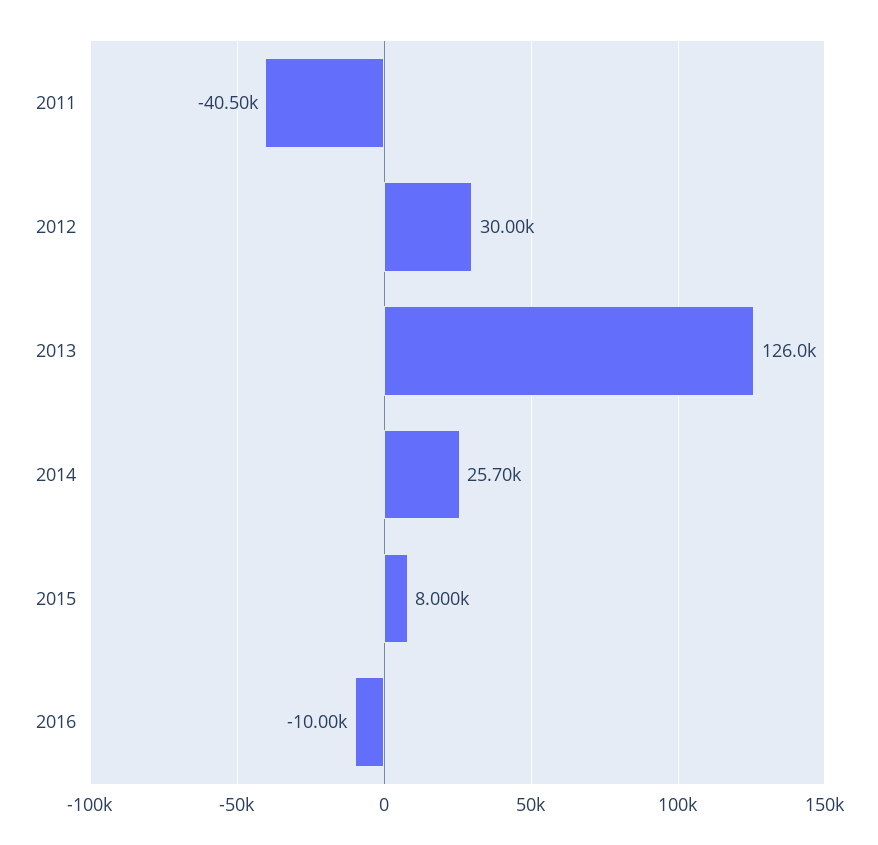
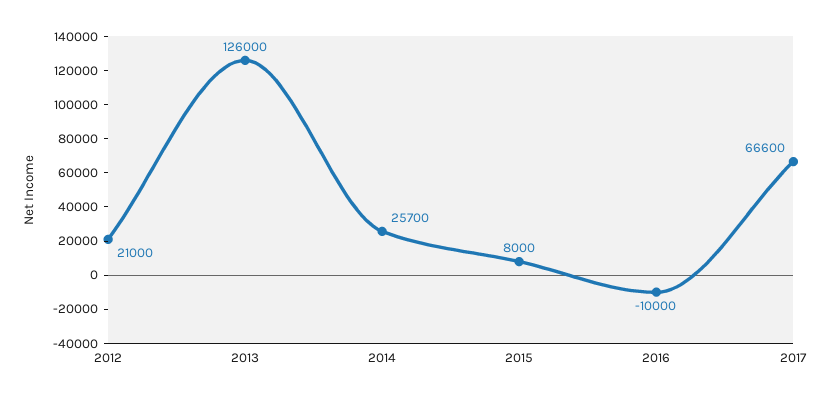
2011: -40500 -> none
2012: 30000 -> 21000
2017: none -> 66600

